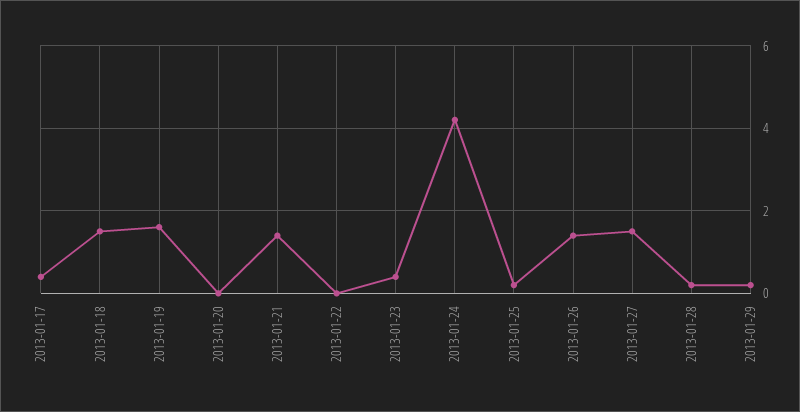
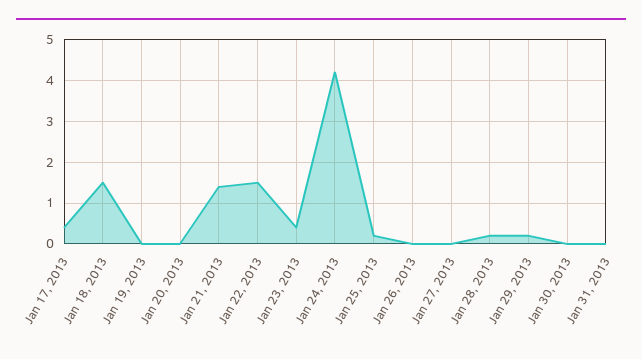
2013-01-19: 1.5 -> 0
2013-01-22: 0 -> 1.5
2013-01-26: 1.5 -> 0
2013-01-27: 1.5 -> 0
Jan 30, 2013: none -> 0
Jan 31, 2013: none -> 0

